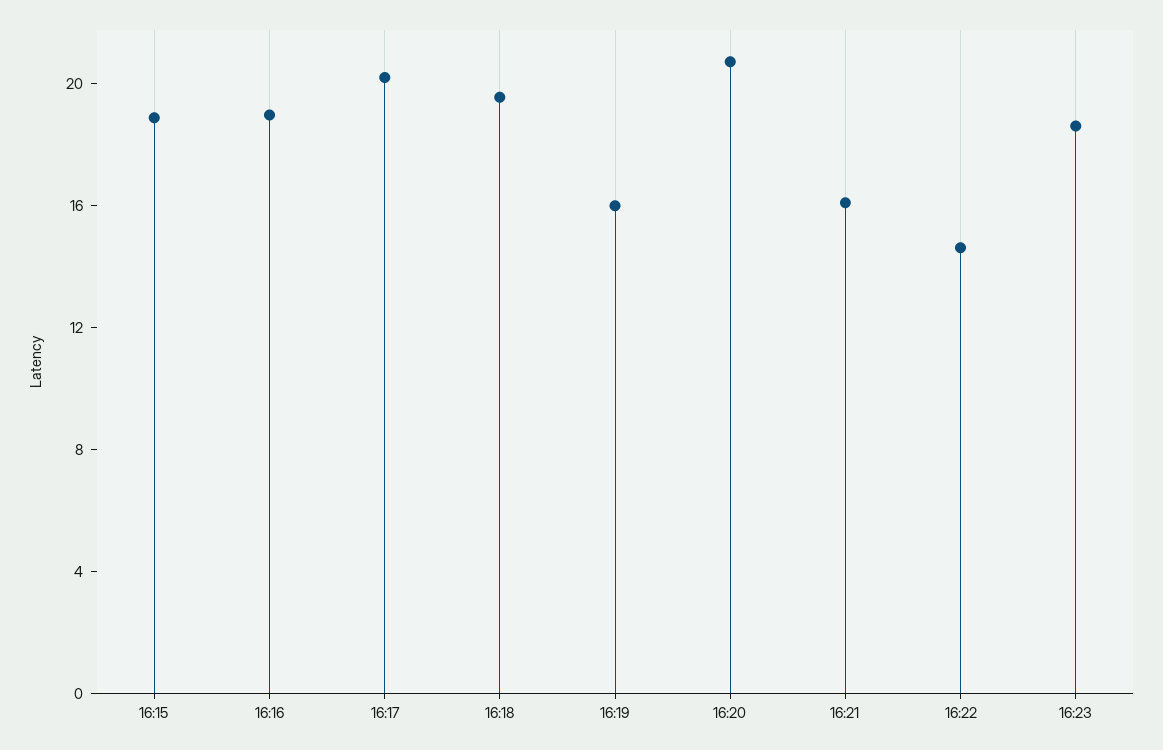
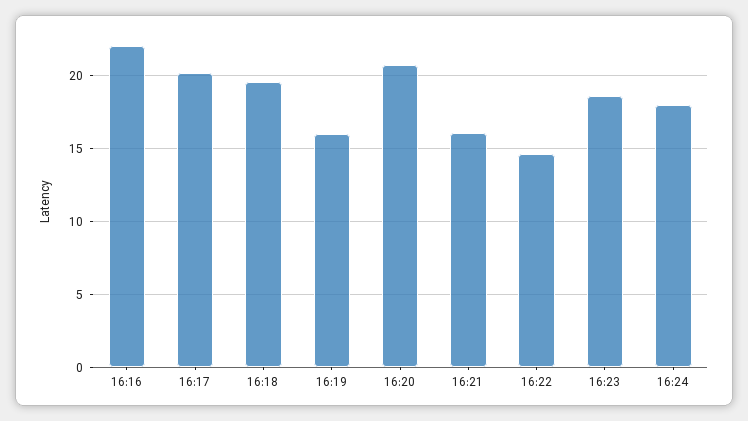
16:15: 19 -> none
16:16: 19 -> 22
16:24: none -> 18

